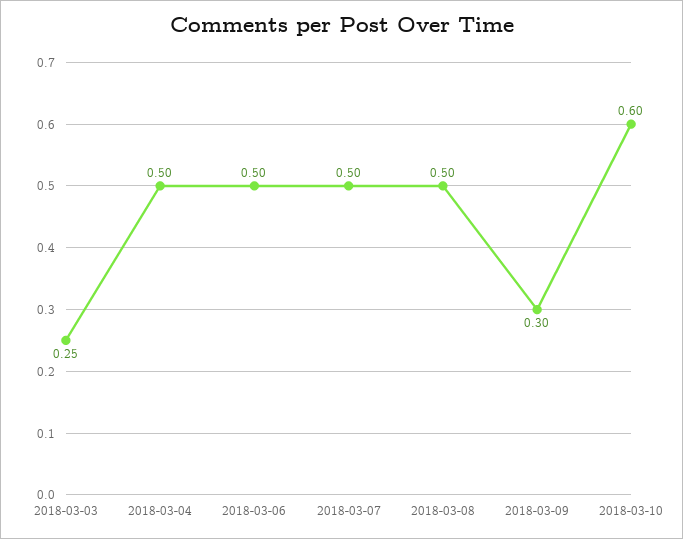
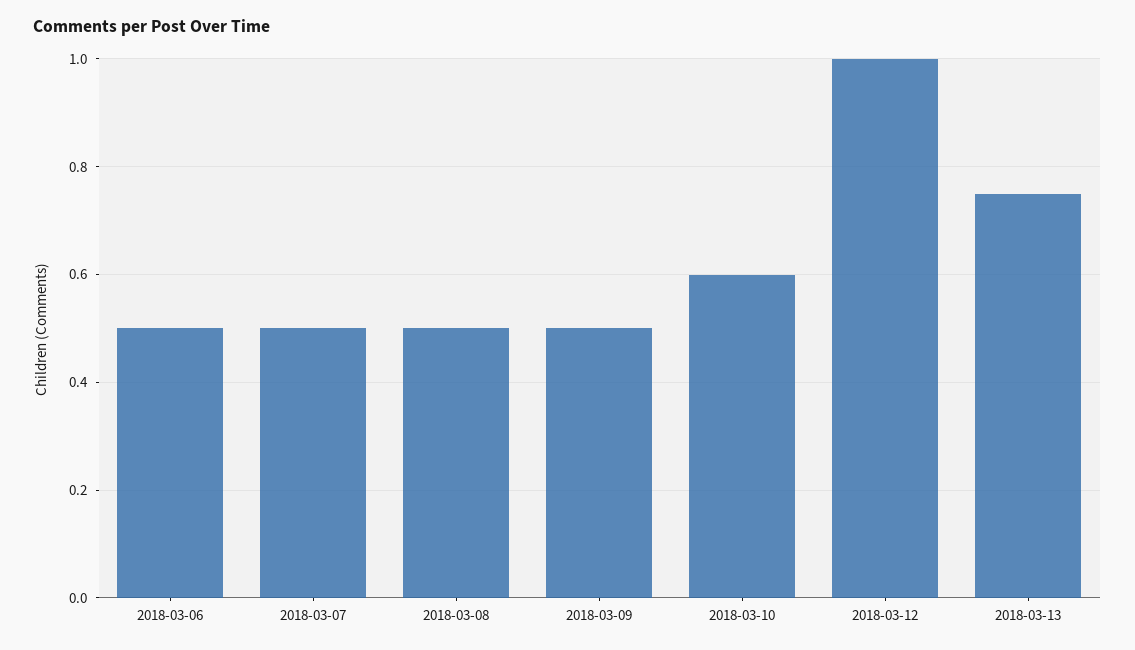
2018-03-03: 0.25 -> none
2018-03-04: 0.5 -> none
2018-03-09: 0.3 -> 0.5
2018-03-12: none -> 1
2018-03-13: none -> 0.75

